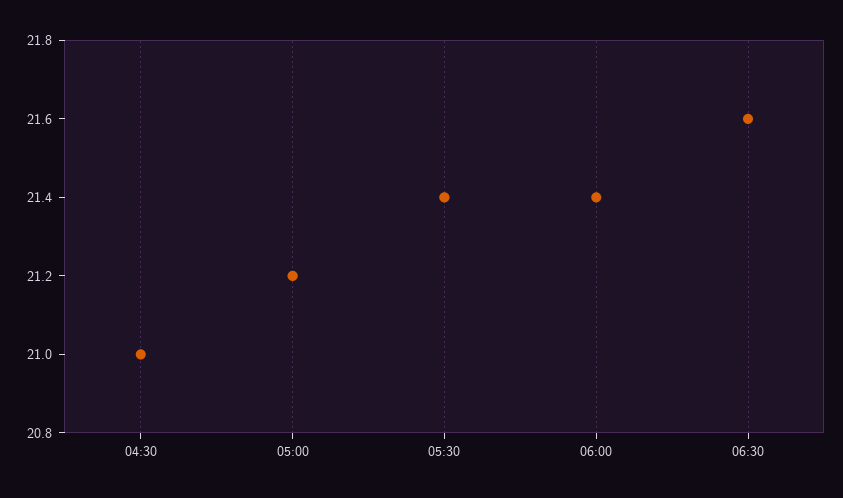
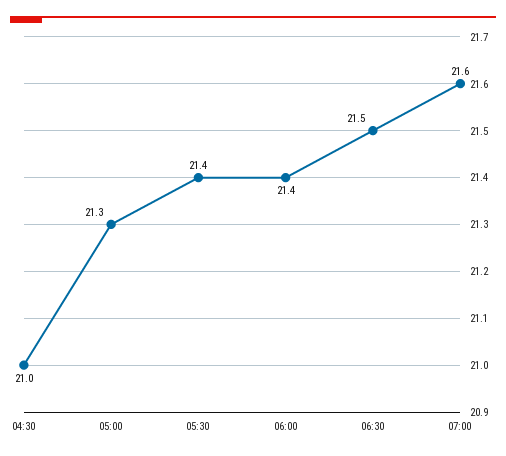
05:00: 21.2 -> 21.3
06:30: 21.6 -> 21.5
07:00: none -> 21.6

